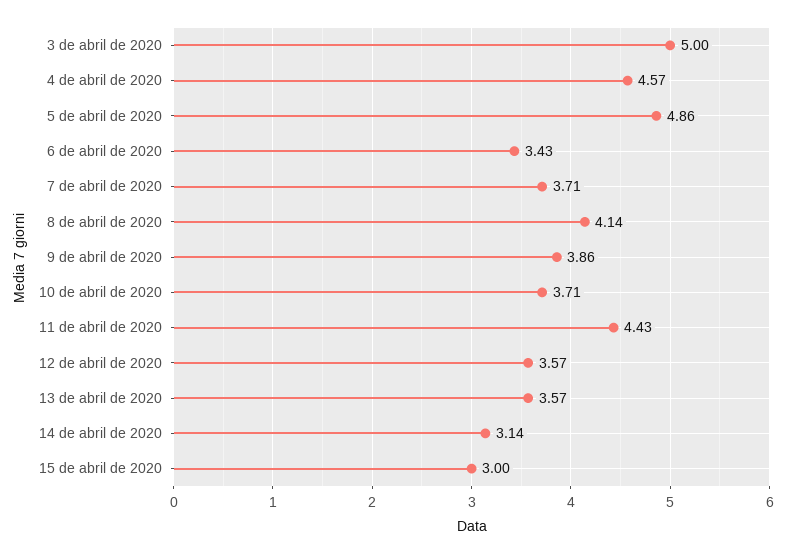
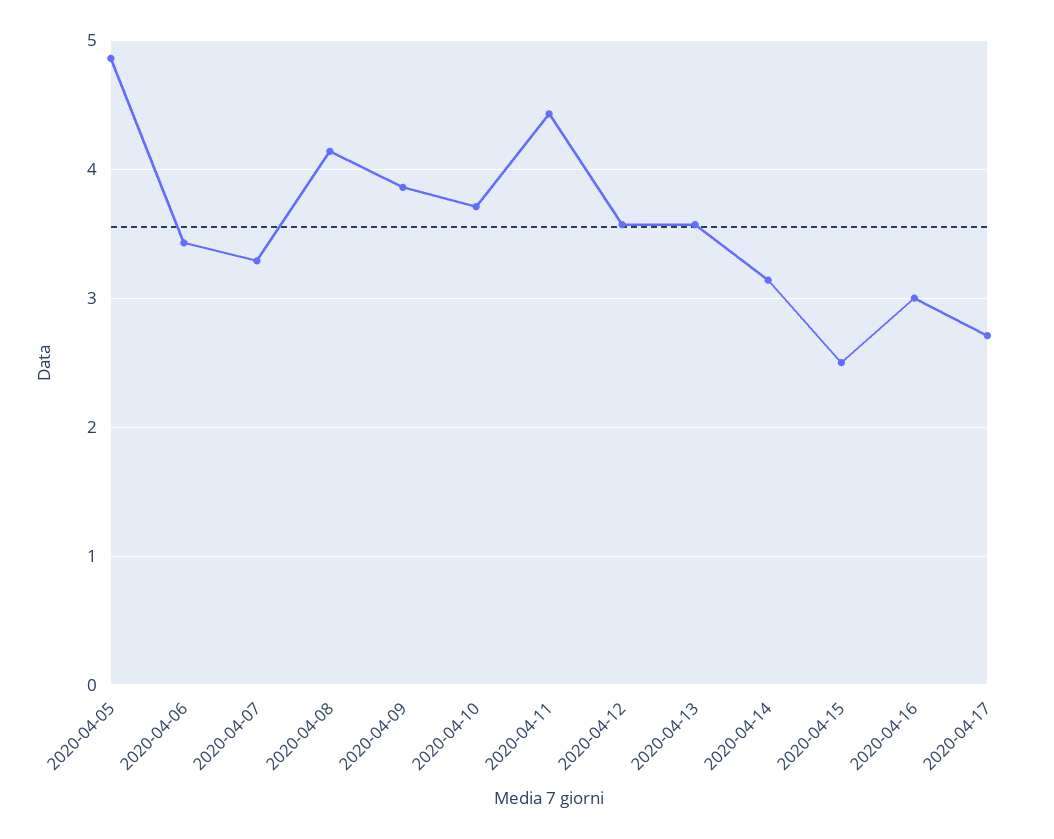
3 de abril de 2020: 5 -> none
4 de abril de 2020: 4.57 -> none
7 de abril de 2020: 3.71 -> 3.3
15 de abril de 2020: 3 -> 2.5
2020-04-16: none -> 3
2020-04-17: none -> 2.7

